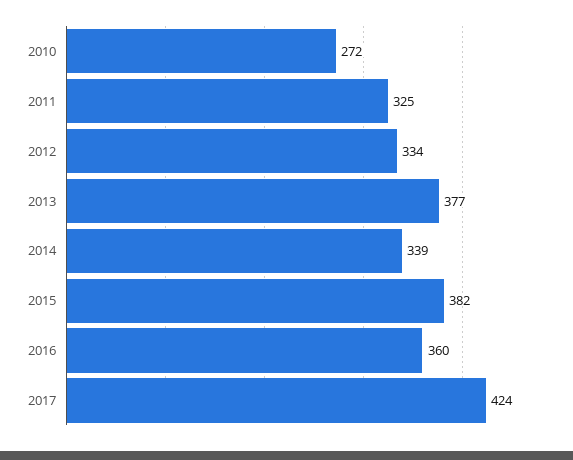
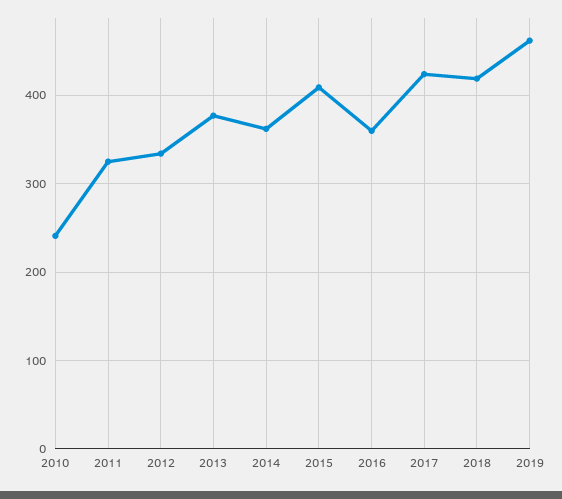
2010: 272 -> 240
2014: 339 -> 360
2015: 382 -> 410
2018: none -> 420
2019: none -> 460

